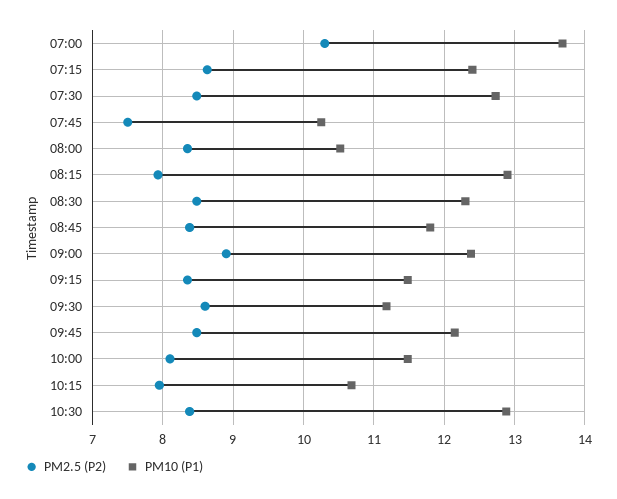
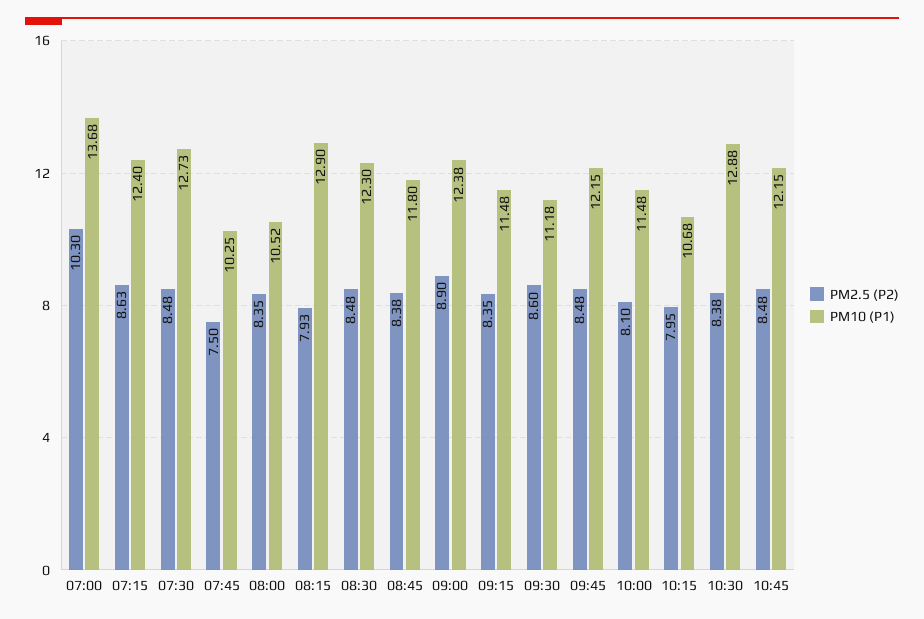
PM2.5 (P2), 10:45: none -> 8.48
PM10 (P1), 10:45: none -> 12.15

